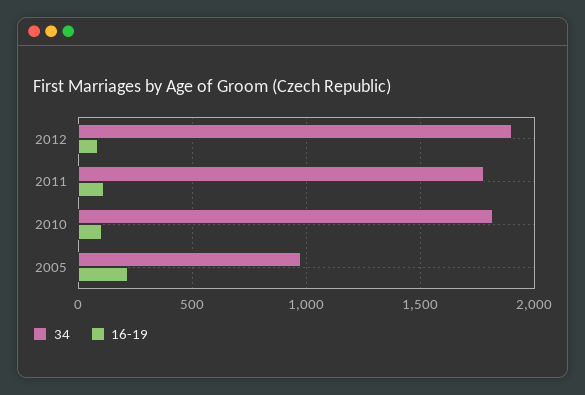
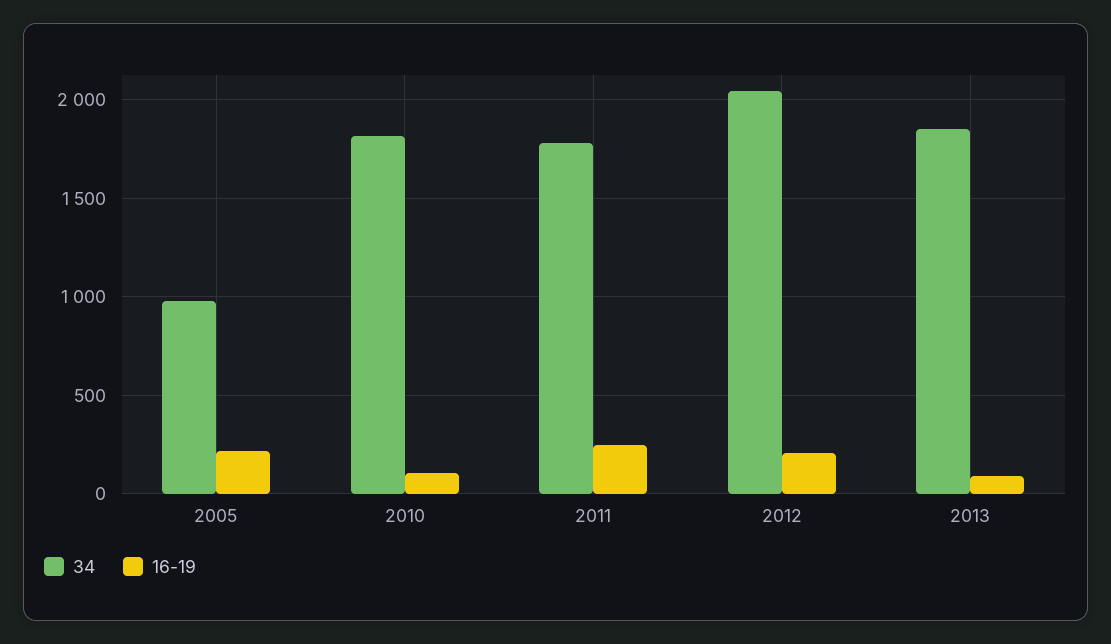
34, 2012: 1900 -> 2050
16-19, 2012: 100 -> 200
16-19, 2011: 100 -> 250
34, 2013: none -> 1850
16-19, 2013: none -> 100

